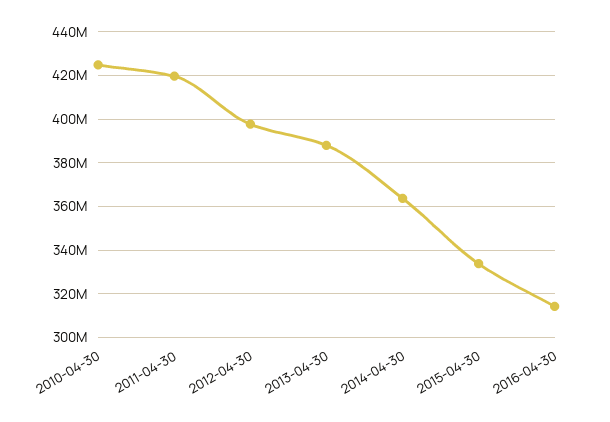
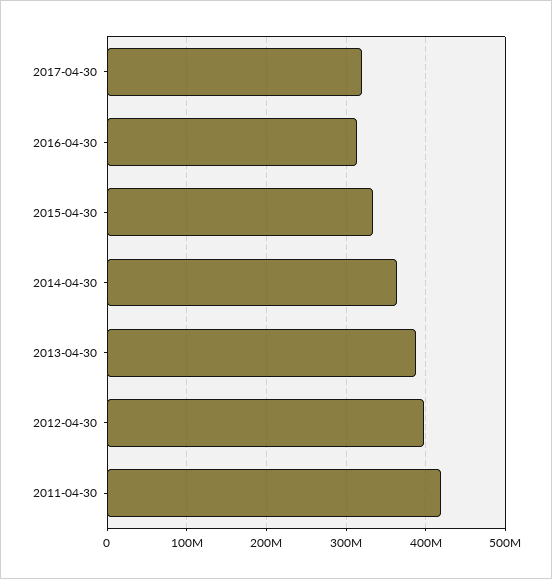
2010-04-30: 425000000 -> none
2017-04-30: none -> 320000000

